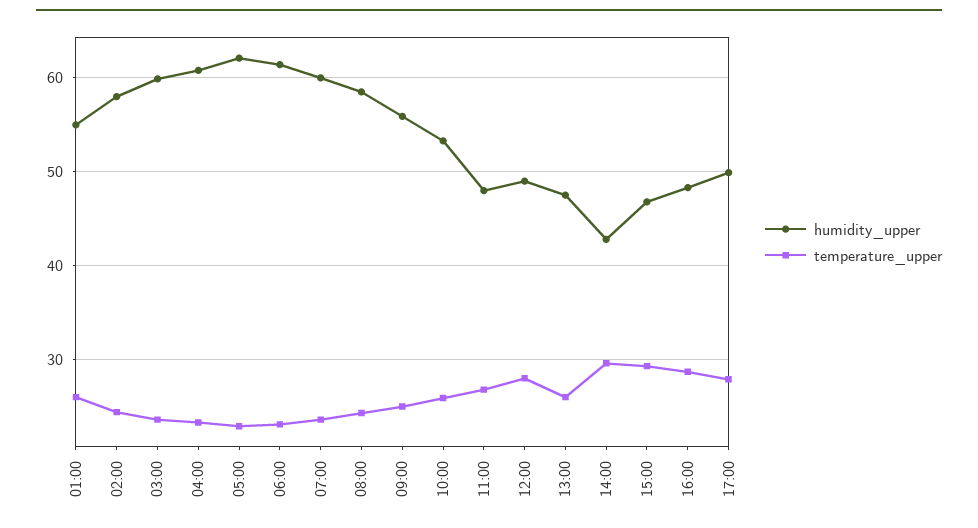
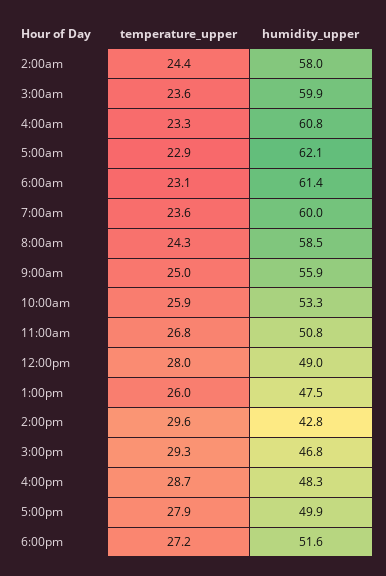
humidity_upper, 01:00: 55 -> none
temperature_upper, 01:00: 26 -> none
humidity_upper, 11:00: 48 -> 50.8
temperature_upper, 6:00pm: none -> 27.2
humidity_upper, 6:00pm: none -> 51.6

